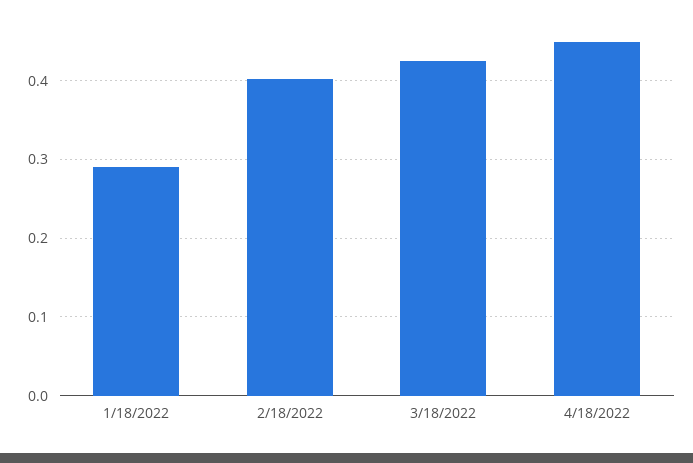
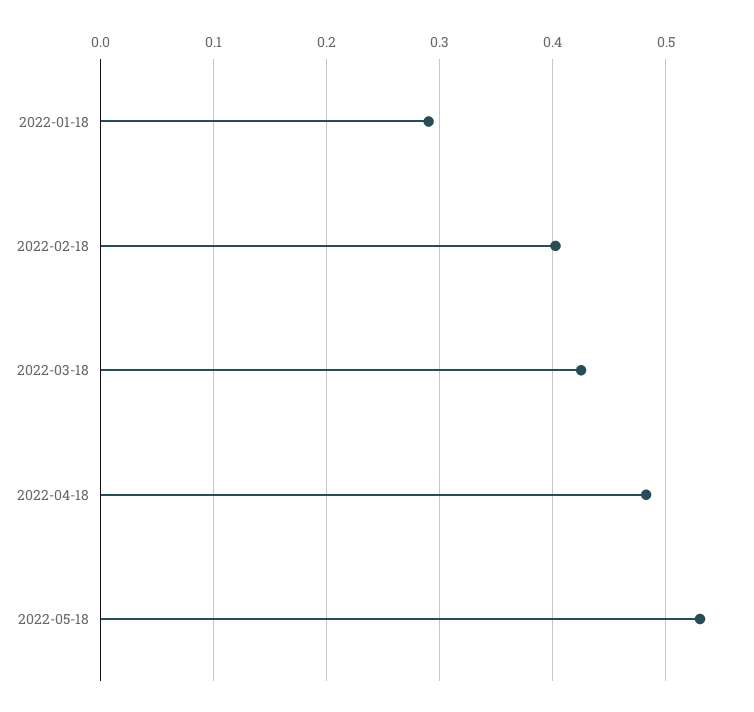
4/18/2022: 0.45 -> 0.48
2022-05-18: none -> 0.53

